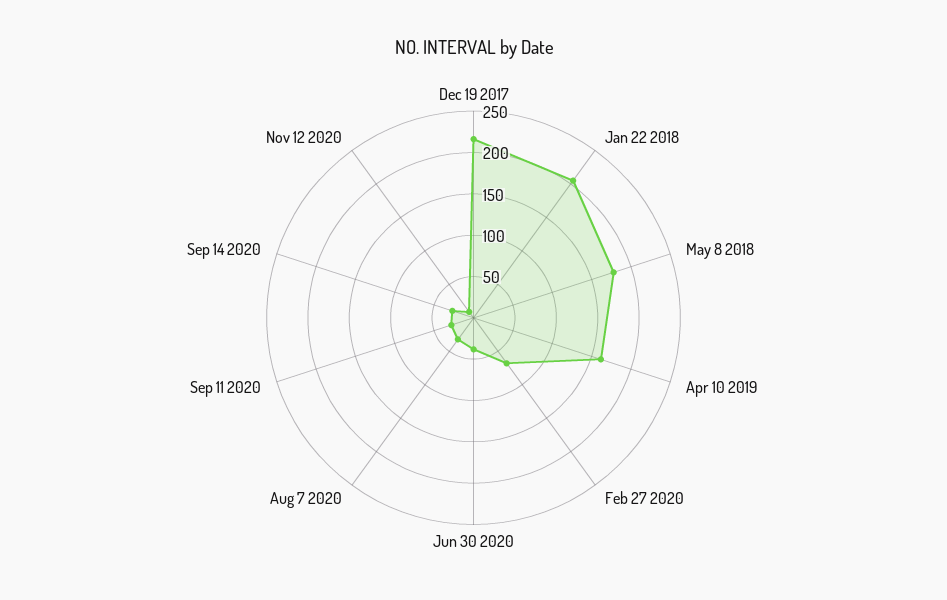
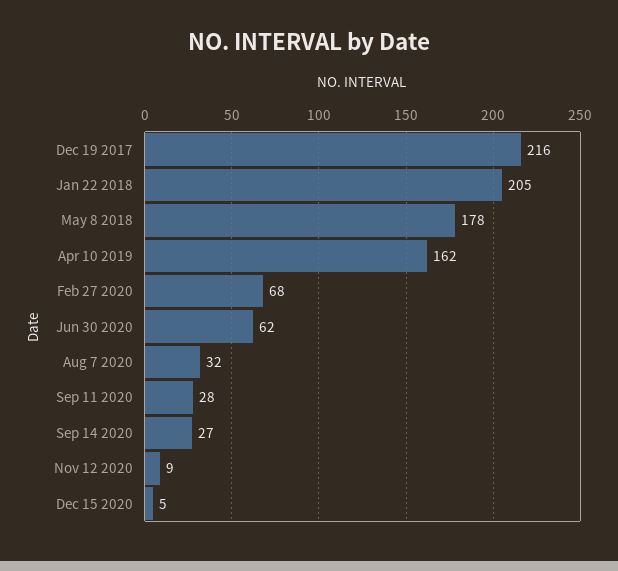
Jun 30 2020: 40 -> 62
Dec 15 2020: none -> 5

